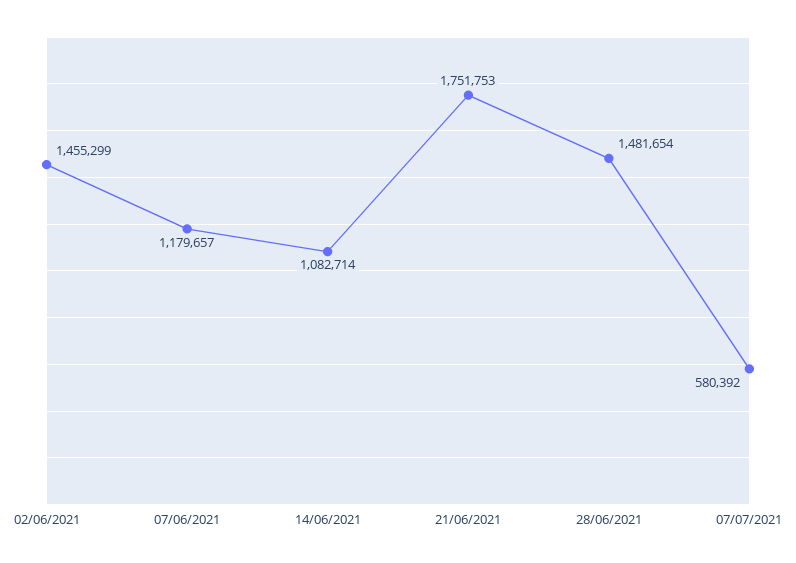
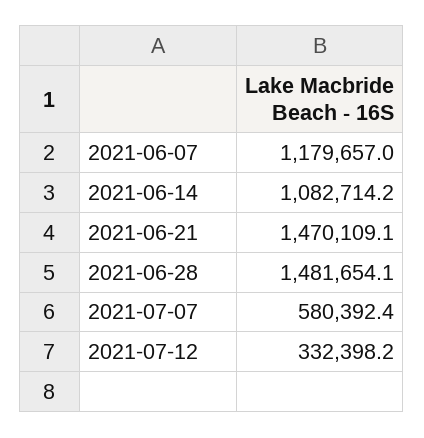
02/06/2021: 1455299 -> none
21/06/2021: 1751753 -> 1470109.1
2021-07-12: none -> 332398.2

